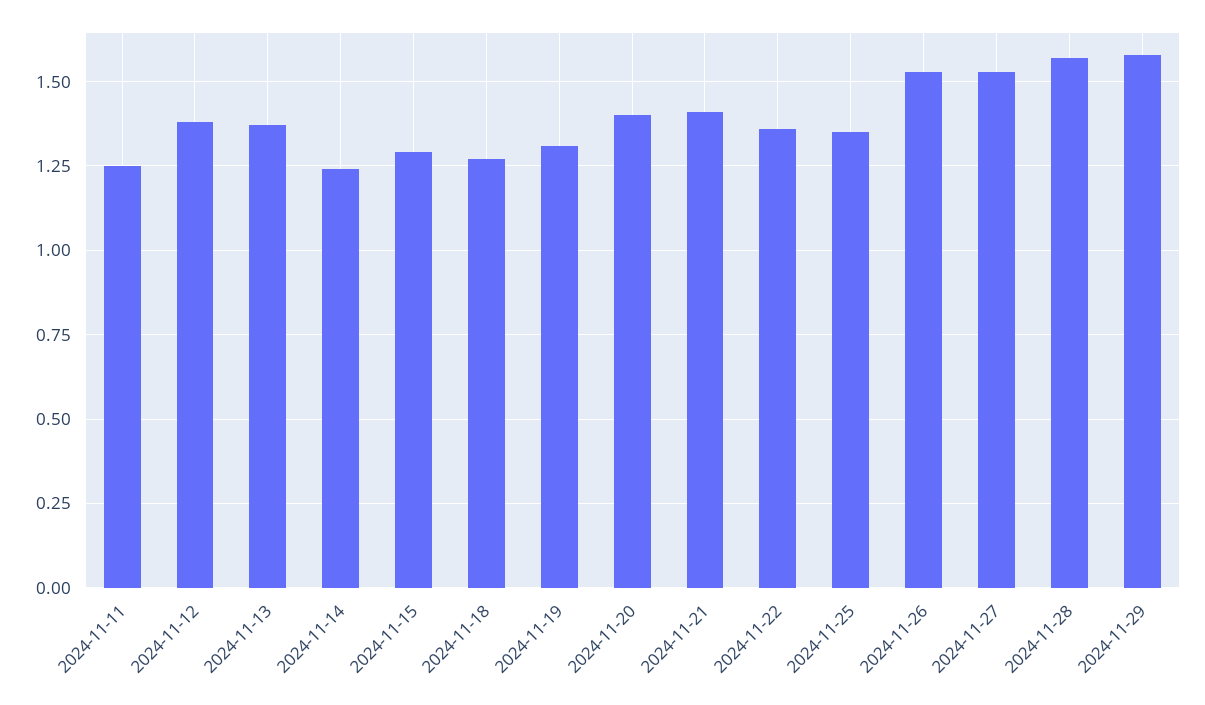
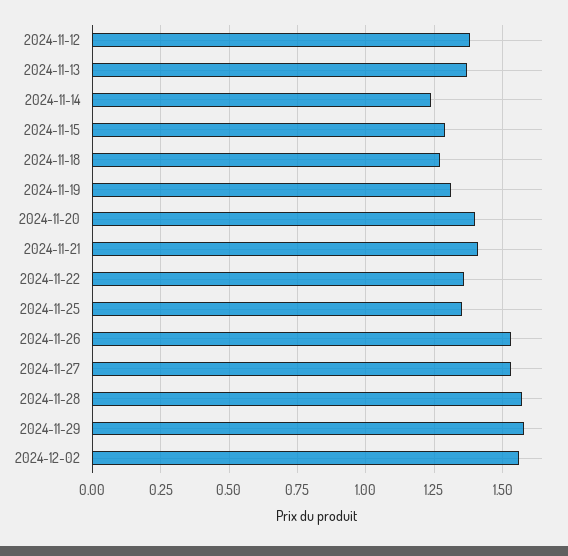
2024-11-11: 1.25 -> none
2024-12-02: none -> 1.55

